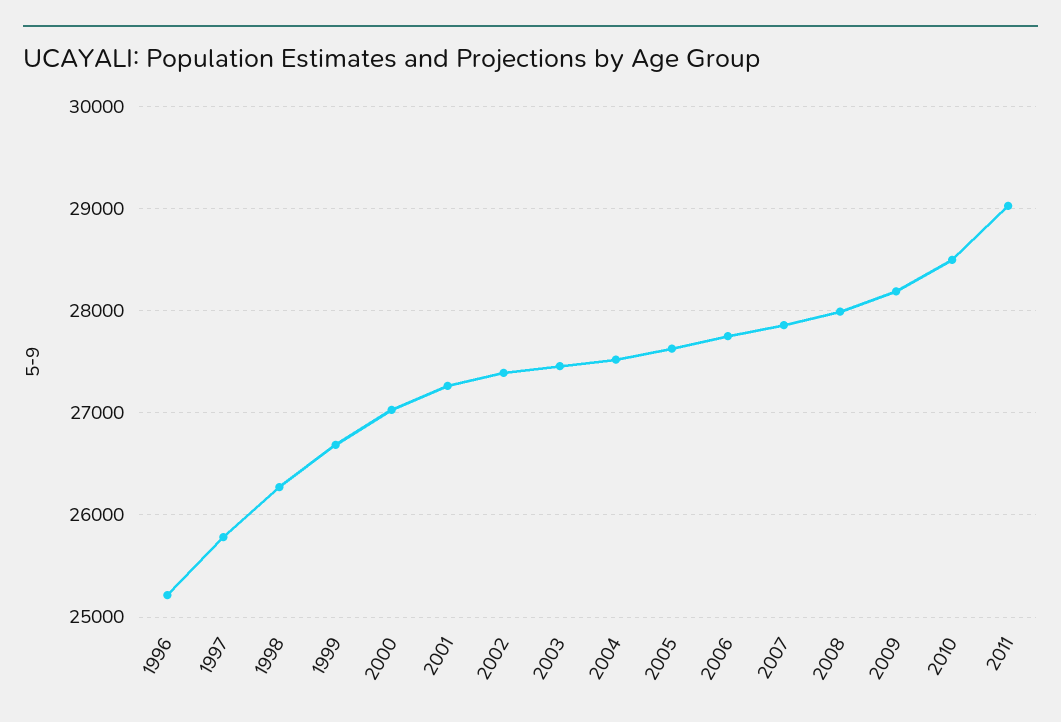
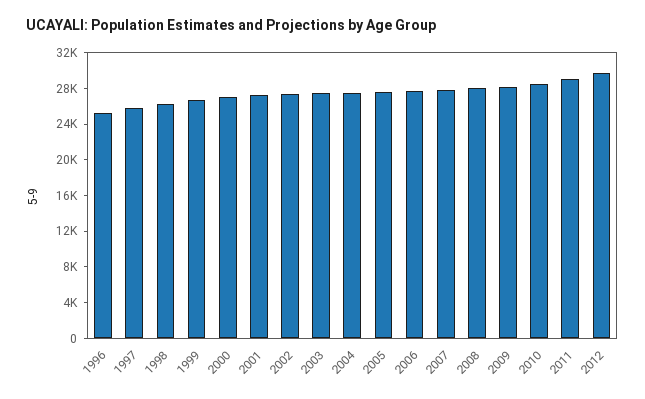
2012: none -> 30000

